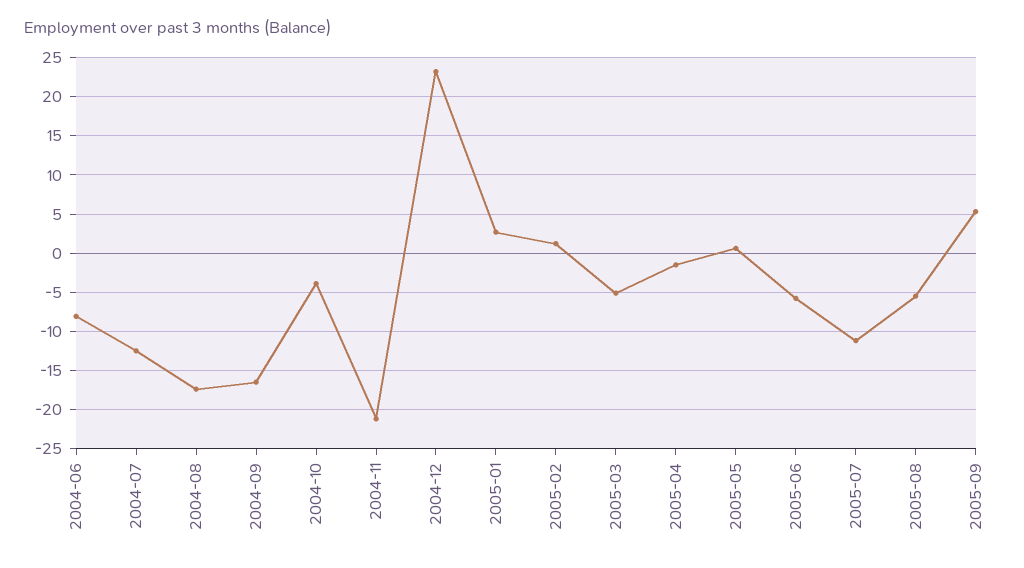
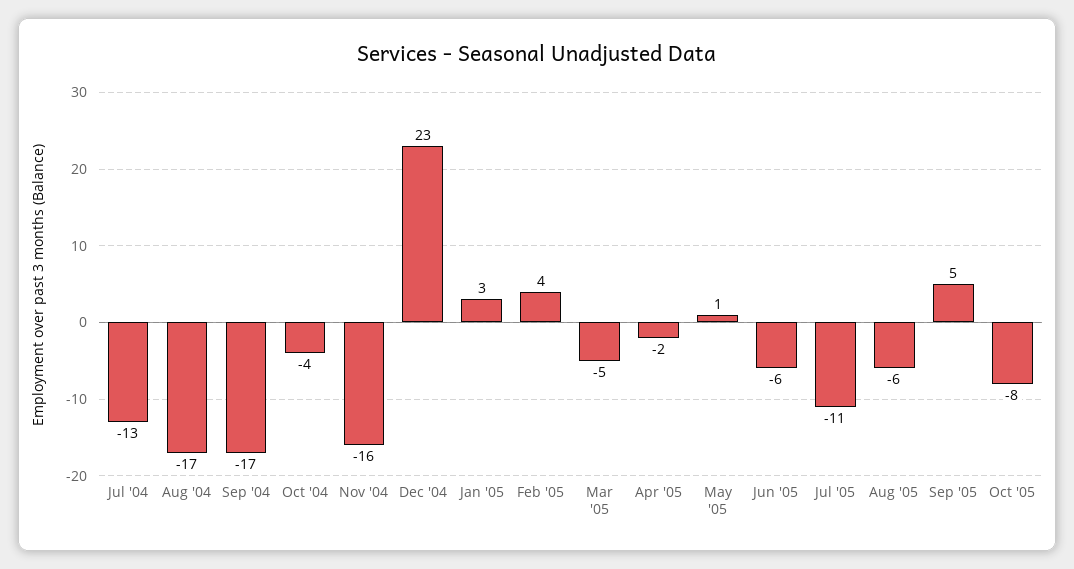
2004-06: -8 -> none
2004-11: -21 -> -16
2005-02: 1 -> 4
Oct '05: none -> -8

